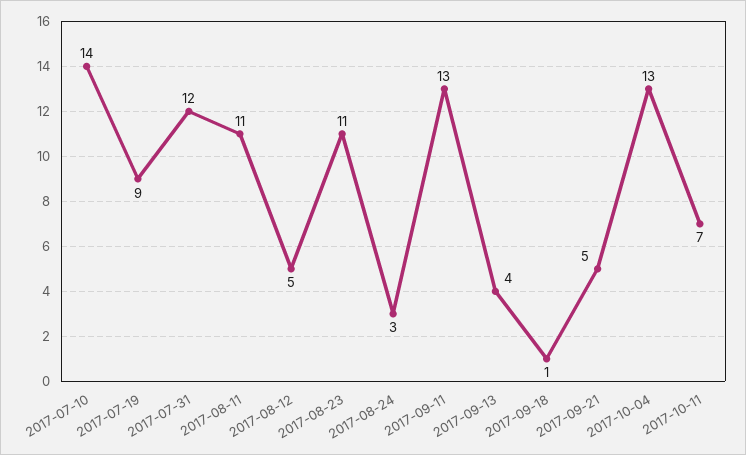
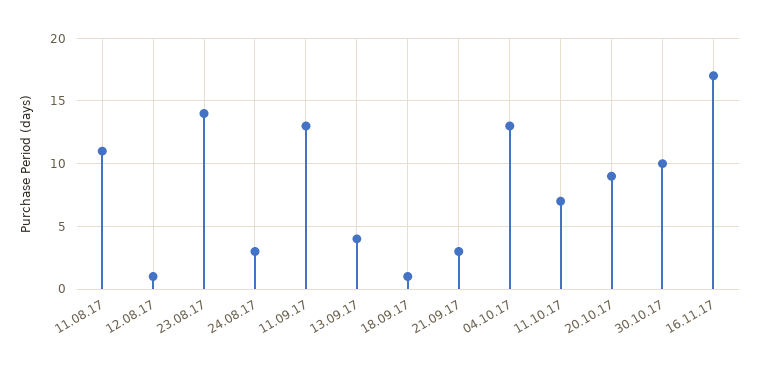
2017-07-10: 14 -> none
2017-07-19: 9 -> none
2017-07-31: 12 -> none
2017-08-12: 5 -> 1
2017-08-23: 11 -> 14
2017-09-21: 5 -> 3
20.10.17: none -> 9
30.10.17: none -> 10
16.11.17: none -> 17

